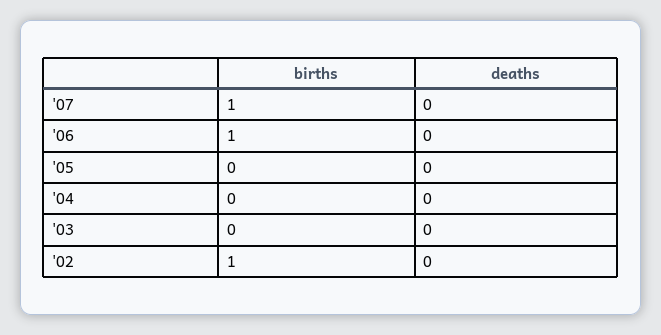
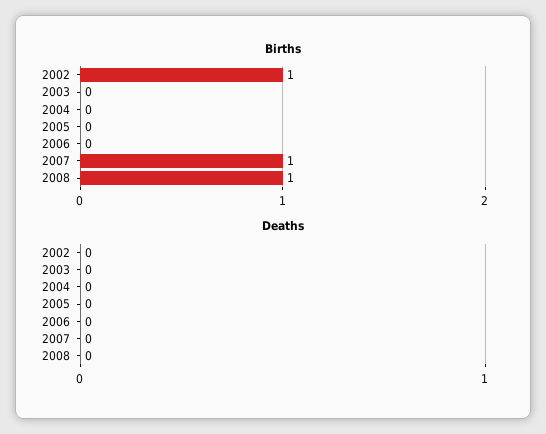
births, '06: 1 -> 0
births, 2008: none -> 1
deaths, 2008: none -> 0

